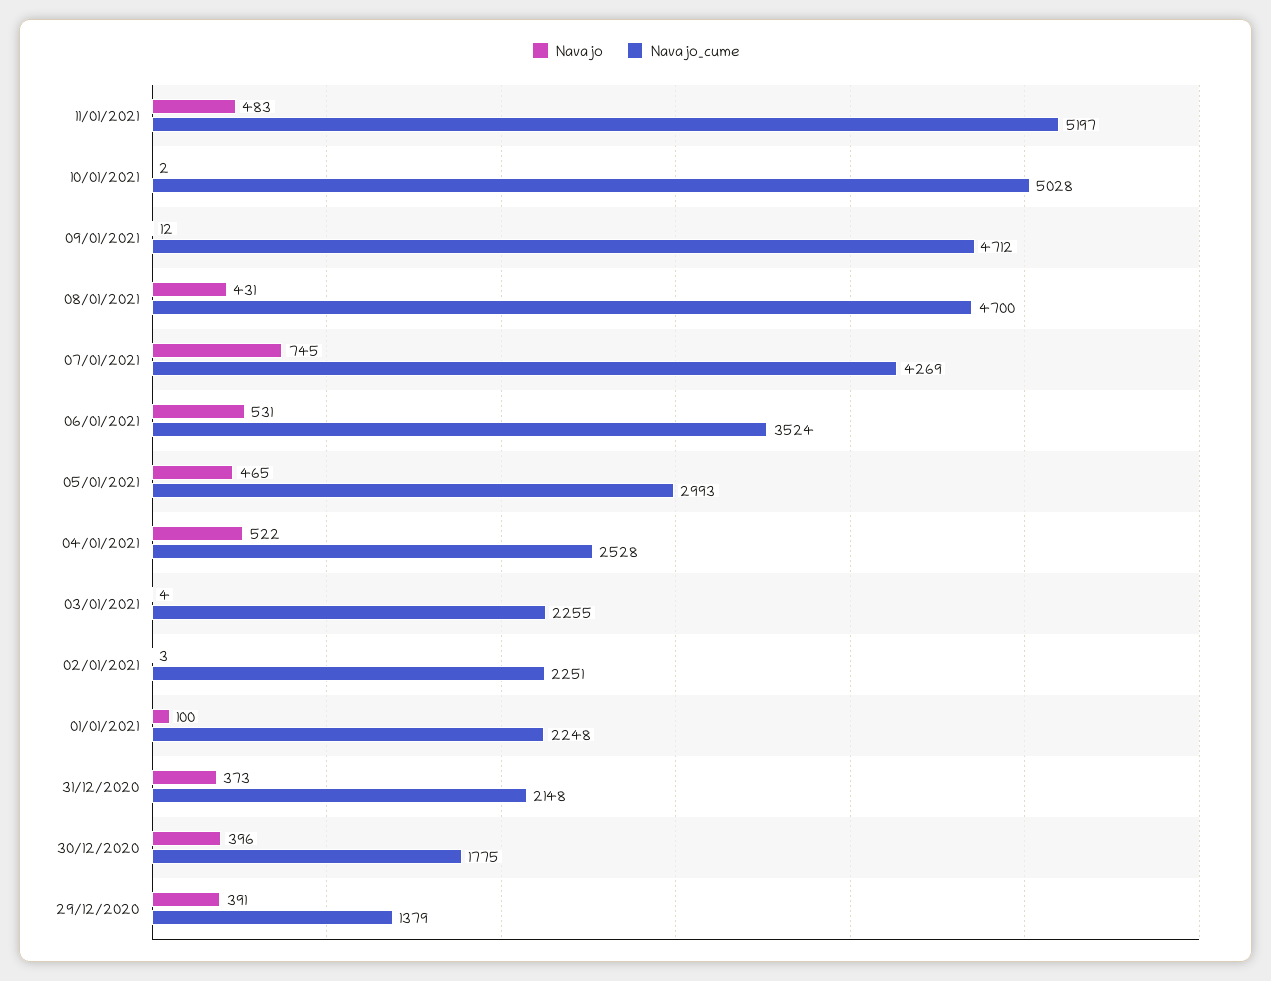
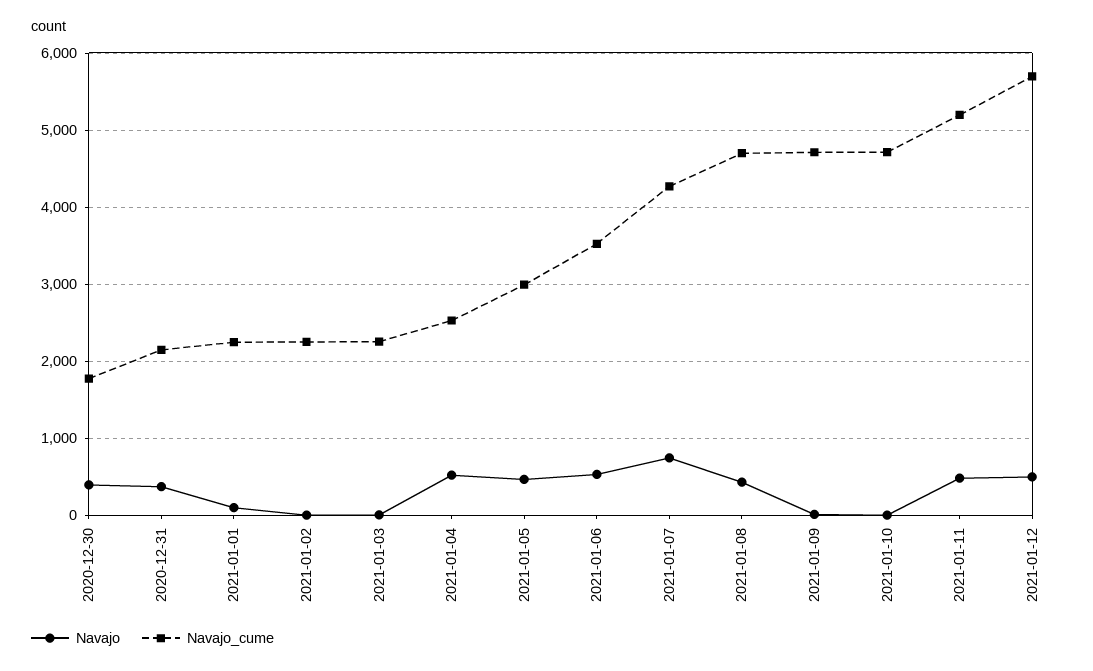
Navajo_cume, 10/01/2021: 5028 -> 4700
Navajo, 29/12/2020: 391 -> none
Navajo_cume, 29/12/2020: 1379 -> none
Navajo, 2021-01-12: none -> 500
Navajo_cume, 2021-01-12: none -> 5700

